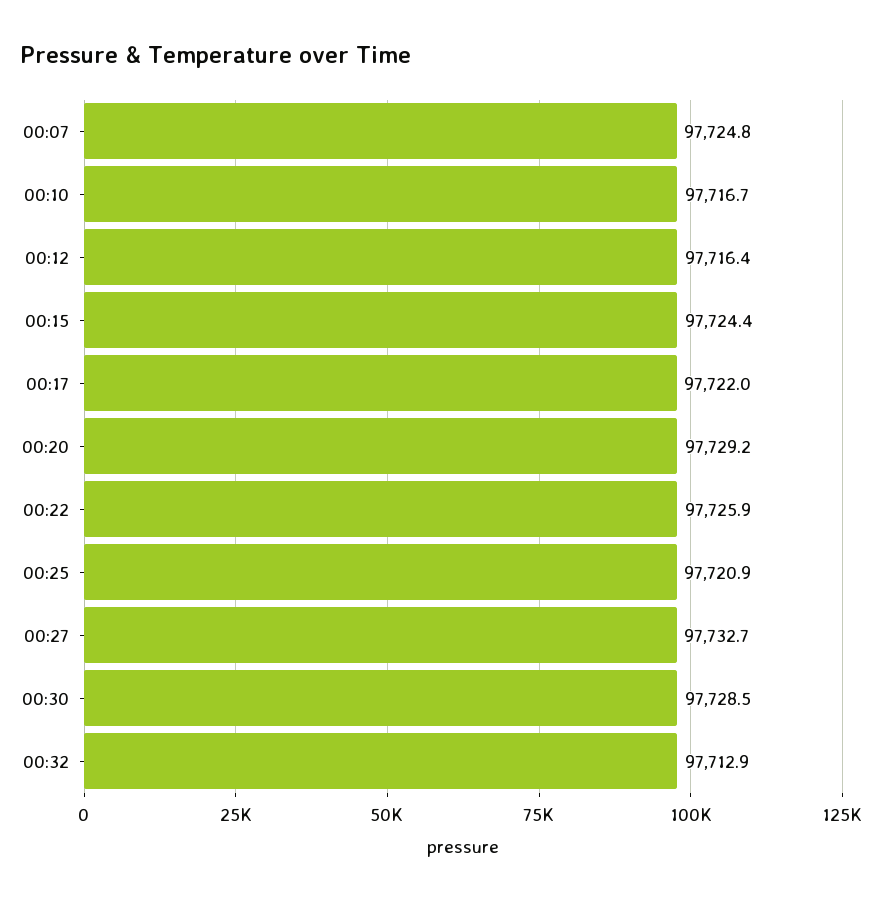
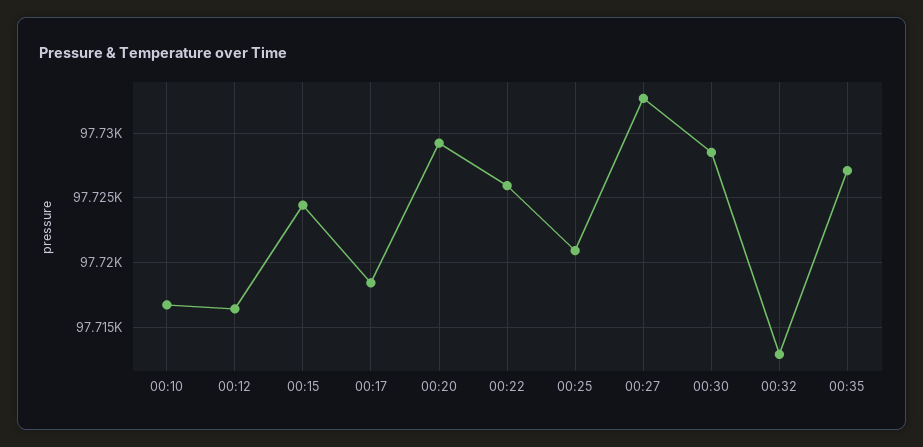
00:07: 97724.8 -> none
00:17: 97722 -> 97718.5
00:35: none -> 97727

